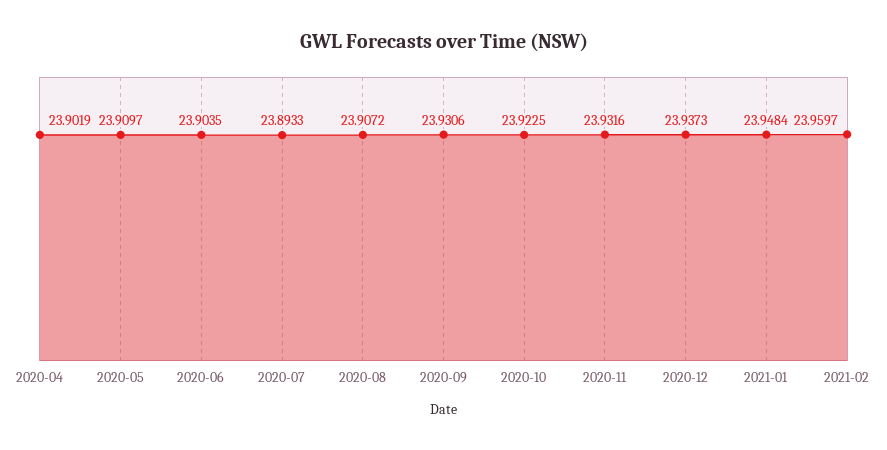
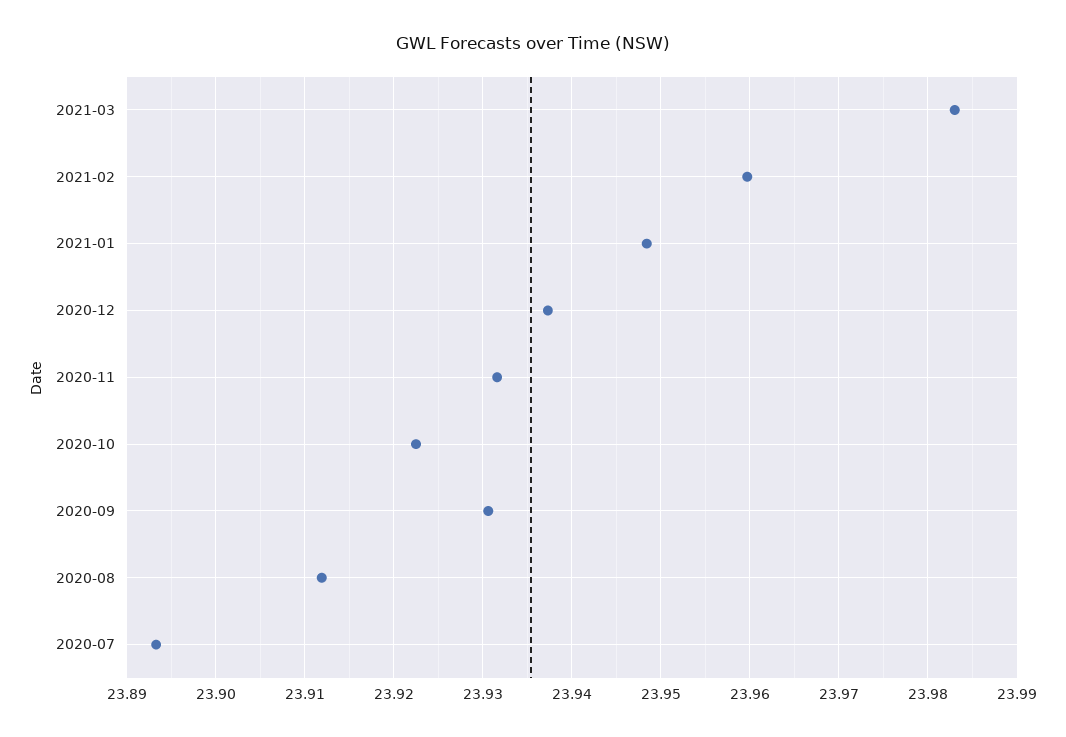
2020-04: 23.9019 -> none
2020-05: 23.9097 -> none
2020-06: 23.9035 -> none
2020-08: 23.9072 -> 23.912
2021-03: none -> 23.983

